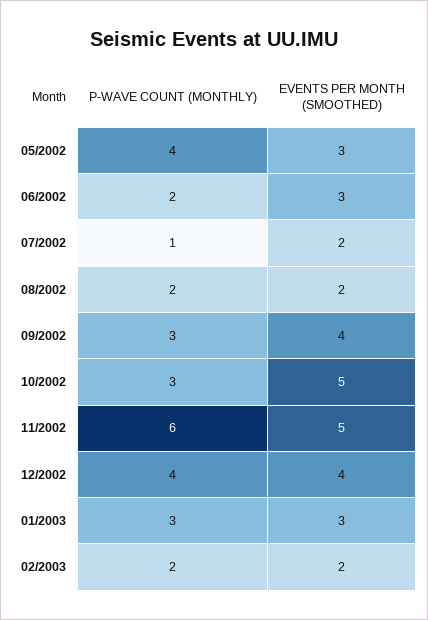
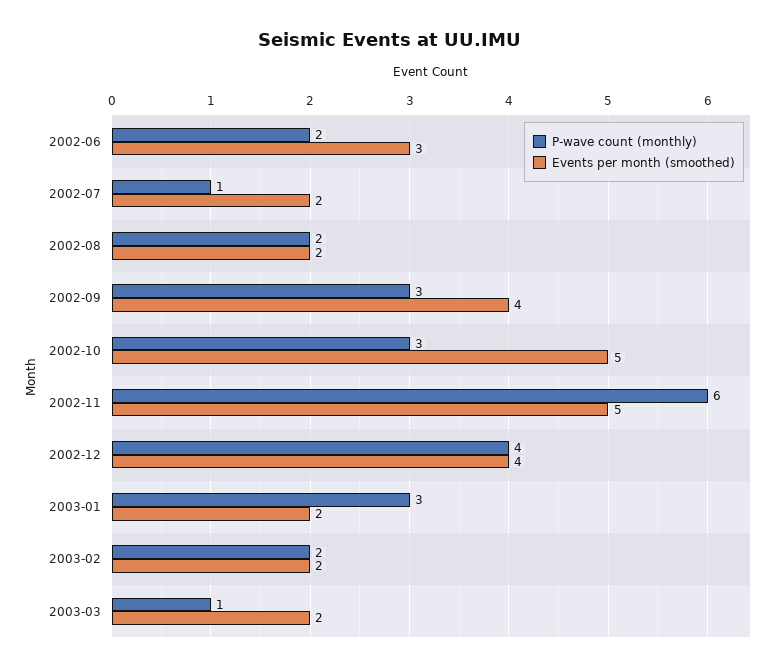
P-WAVE COUNT (MONTHLY), 05/2002: 4 -> none
EVENTS PER MONTH (SMOOTHED), 05/2002: 3 -> none
EVENTS PER MONTH (SMOOTHED), 01/2003: 3 -> 2
P-WAVE COUNT (MONTHLY), 2003-03: none -> 1
EVENTS PER MONTH (SMOOTHED), 2003-03: none -> 2

